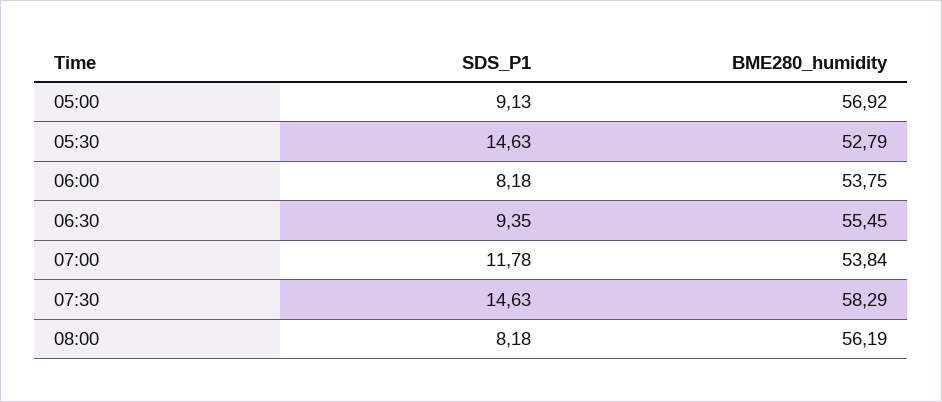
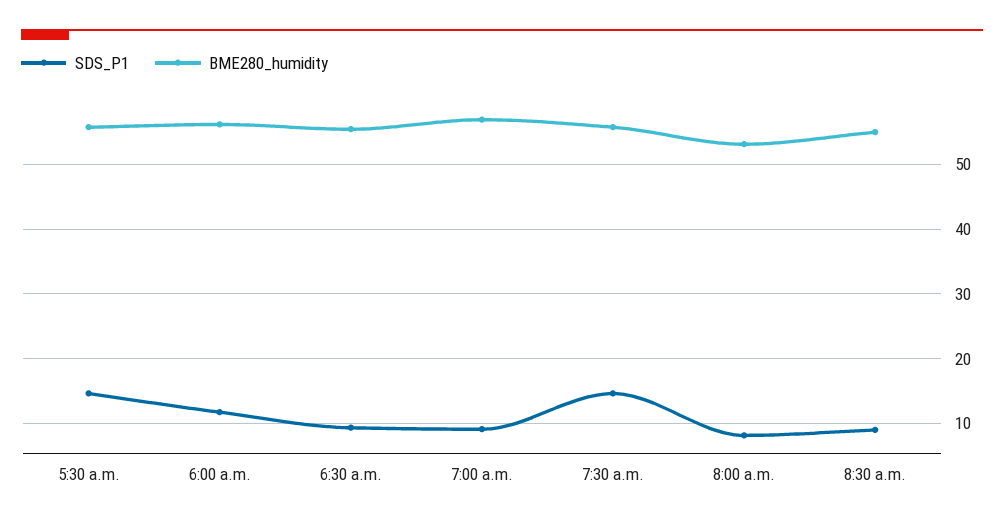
SDS_P1, 05:00: 9.13 -> none
BME280_humidity, 05:00: 56.92 -> none
BME280_humidity, 05:30: 52.79 -> 56
SDS_P1, 06:00: 8.18 -> 12
BME280_humidity, 06:00: 53.75 -> 56
SDS_P1, 07:00: 11.78 -> 9
BME280_humidity, 07:00: 53.84 -> 57
BME280_humidity, 07:30: 58.29 -> 56
BME280_humidity, 08:00: 56.19 -> 53
SDS_P1, 8:30 a.m.: none -> 9
BME280_humidity, 8:30 a.m.: none -> 55

